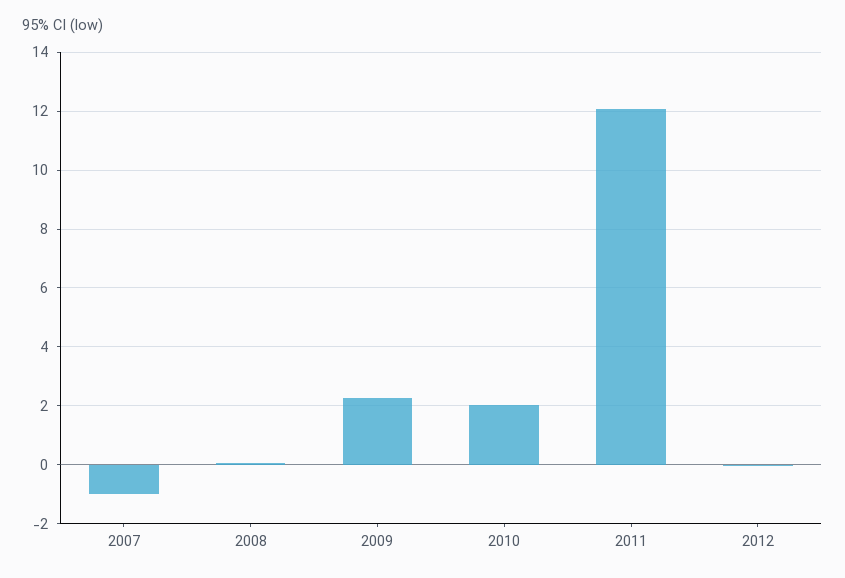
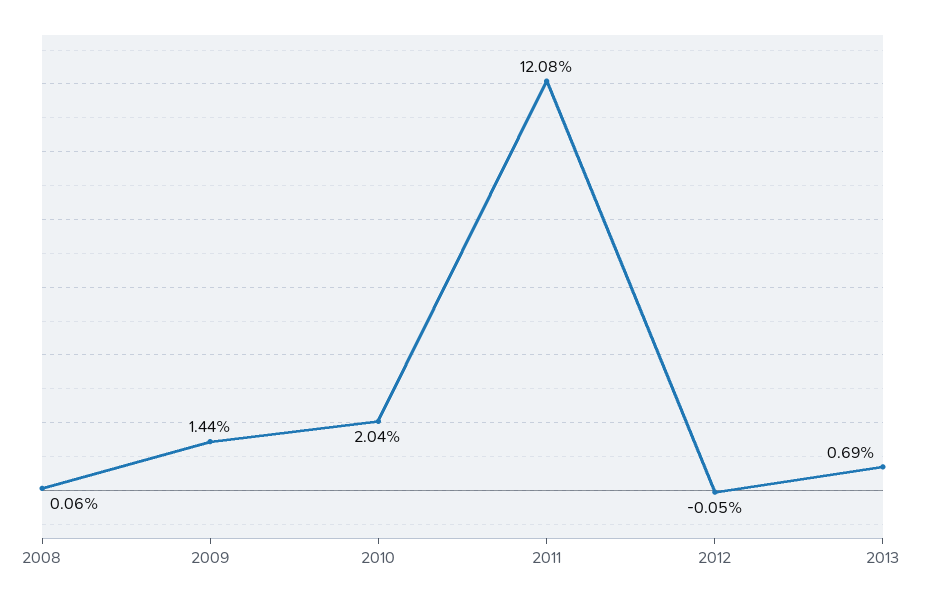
2007: -1 -> none
2009: 2.25 -> 1.44
2013: none -> 0.69

